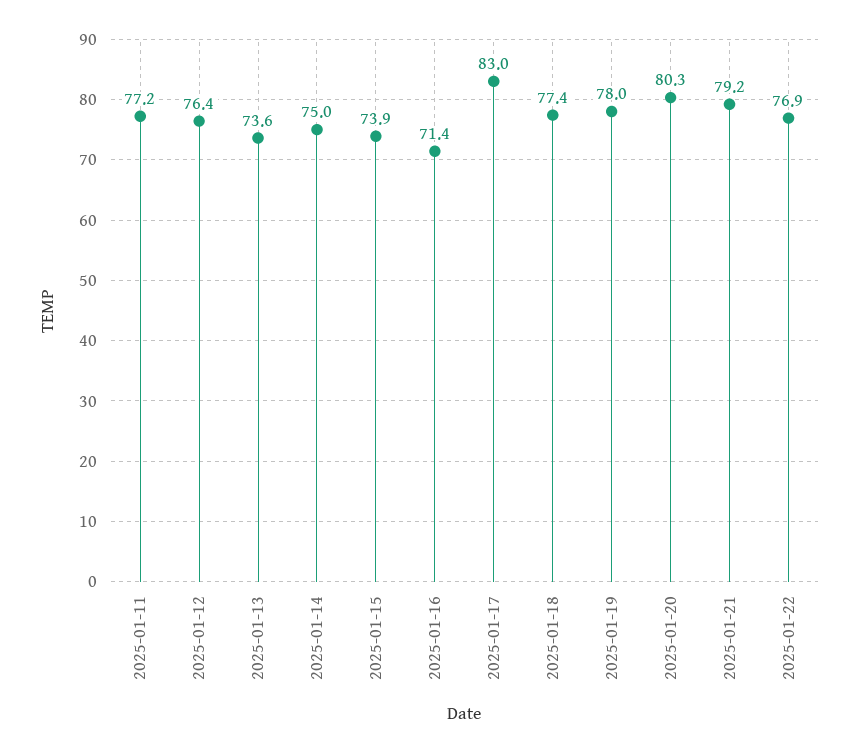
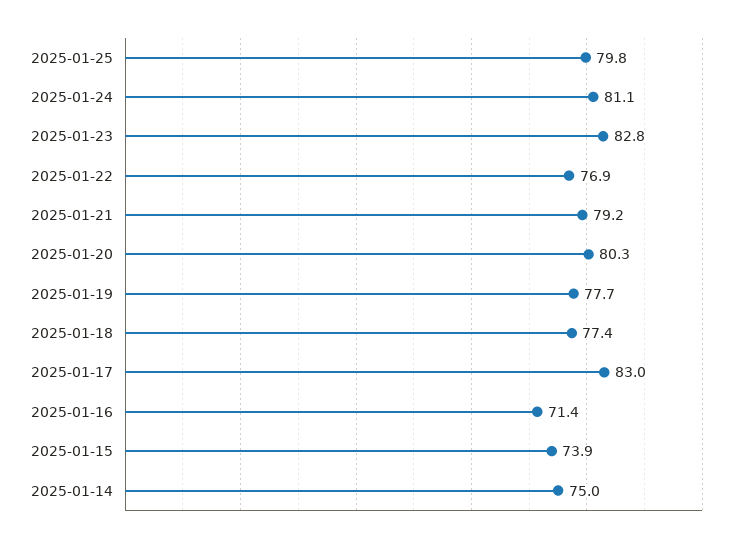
2025-01-11: 77.2 -> none
2025-01-12: 76.4 -> none
2025-01-13: 73.6 -> none
2025-01-19: 78 -> 77.7
2025-01-25: none -> 79.8
2025-01-24: none -> 81.1
2025-01-23: none -> 82.8

